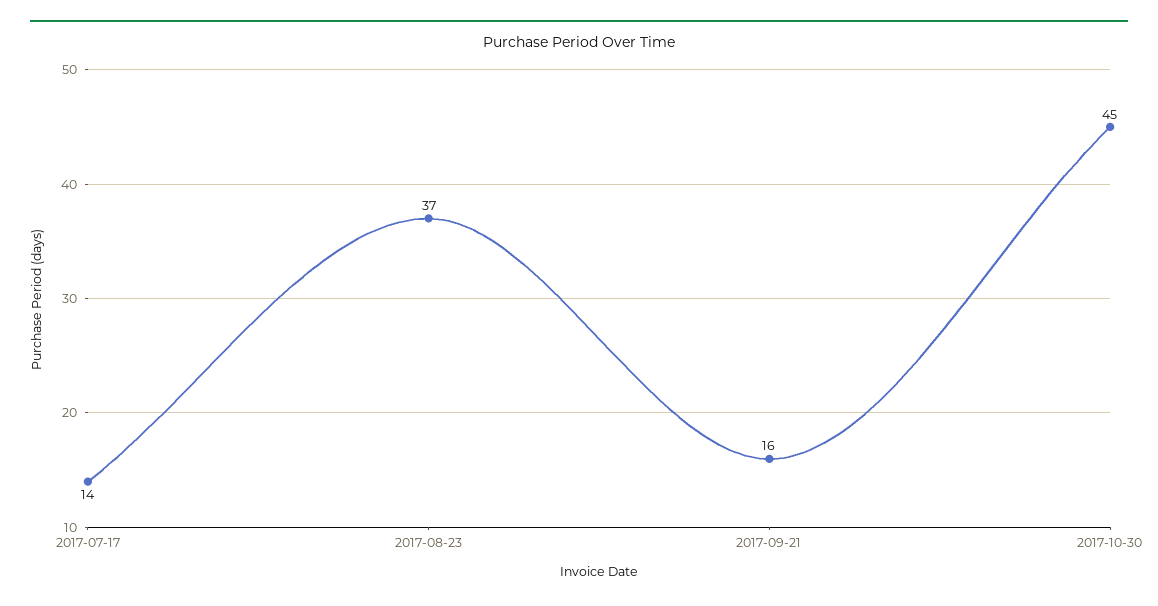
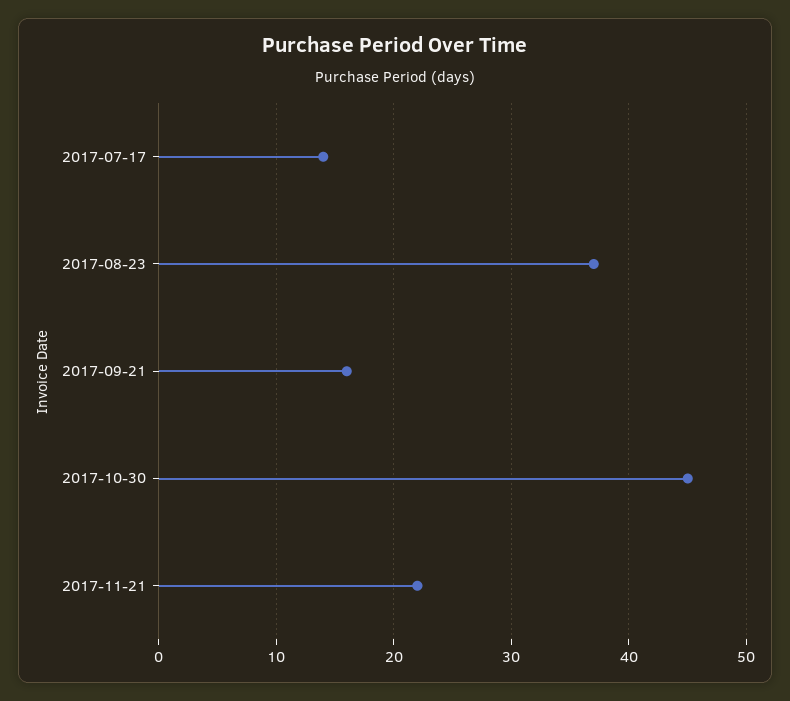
2017-11-21: none -> 22

